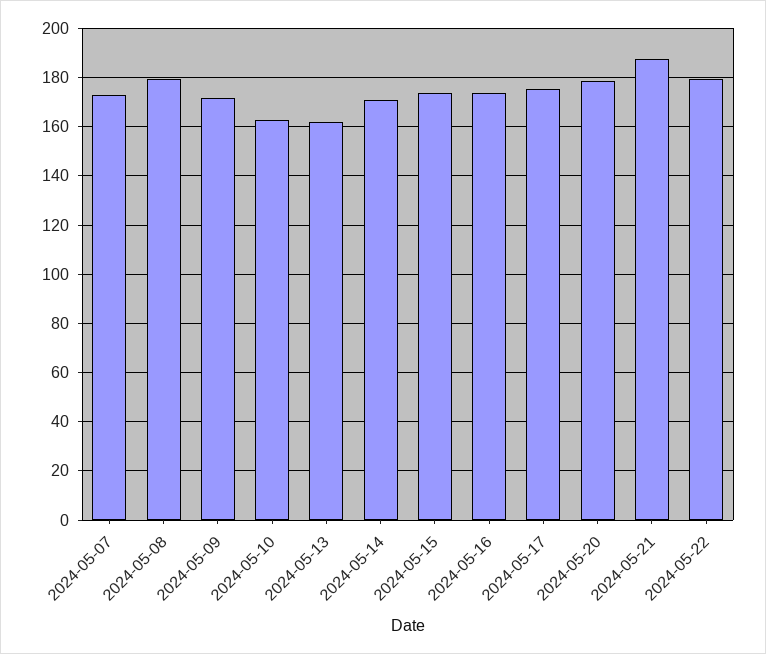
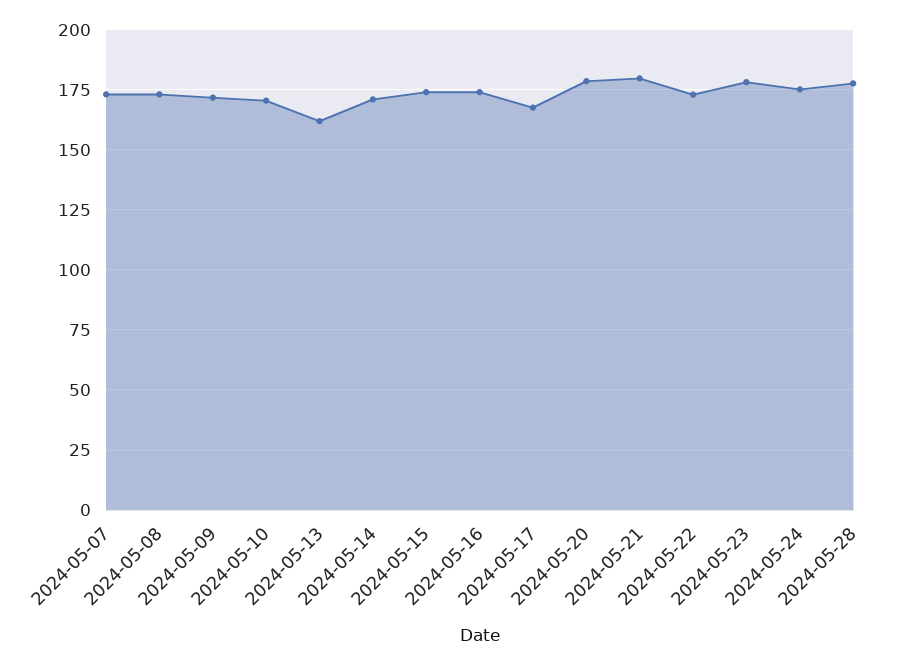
2024-05-08: 180 -> 172.5
2024-05-10: 162.5 -> 170
2024-05-17: 175 -> 167.5
2024-05-21: 187.5 -> 180
2024-05-22: 180 -> 172.5
2024-05-23: none -> 177.5
2024-05-24: none -> 175
2024-05-28: none -> 177.5

